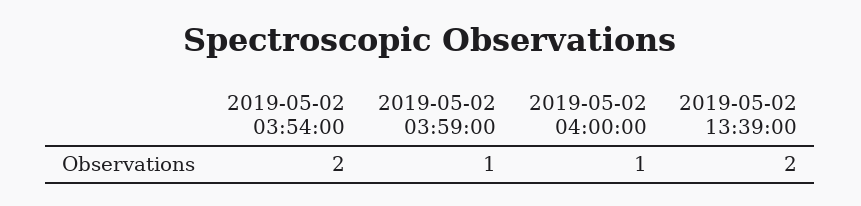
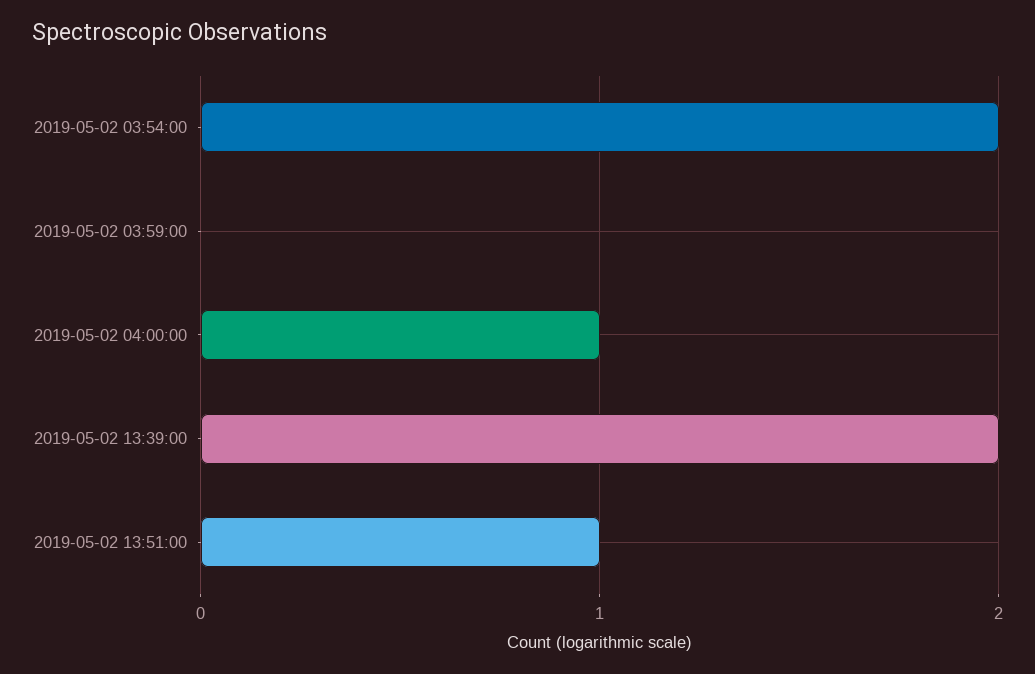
2019-05-02 03:59:00: 1 -> 0
2019-05-02 13:51:00: none -> 1

